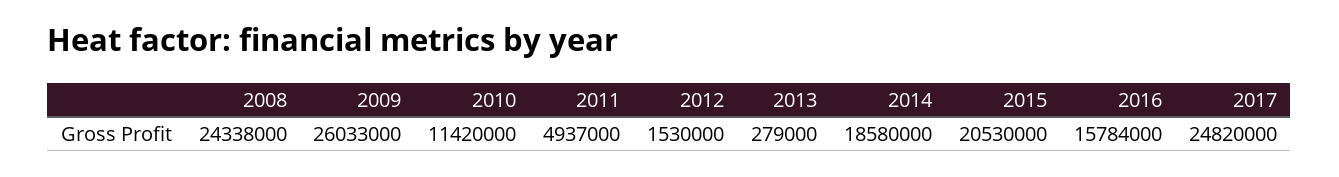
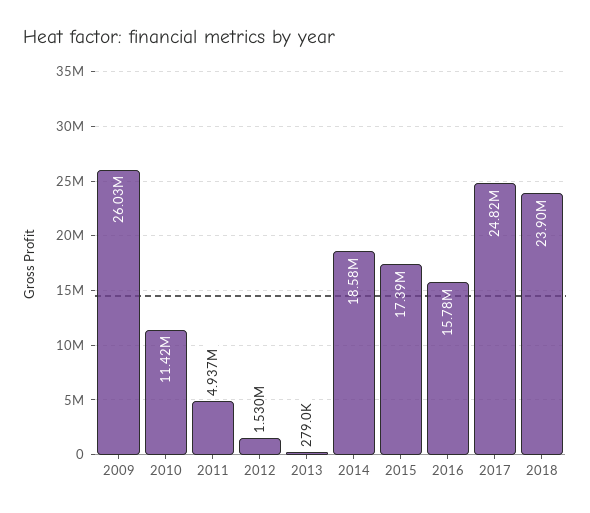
2008: 24338000 -> none
2015: 20530000 -> 17390000
2018: none -> 23900000

